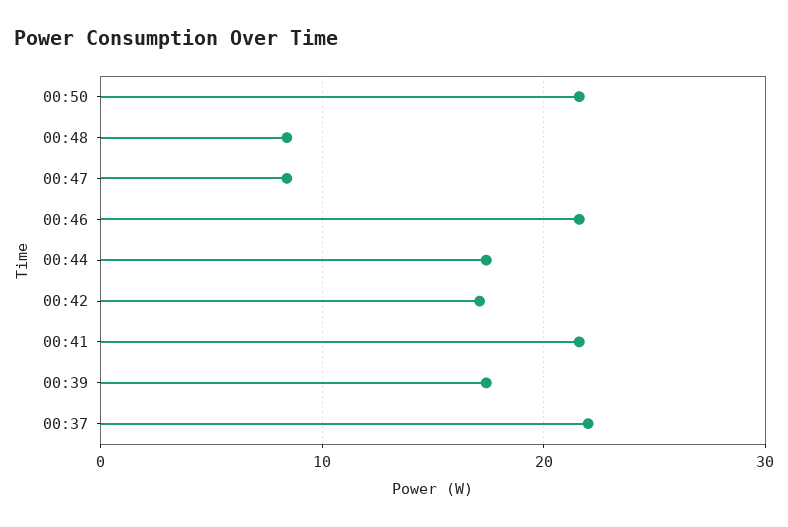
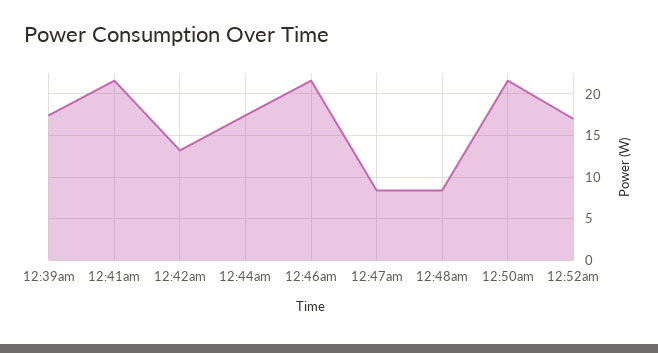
00:42: 17 -> 13
00:37: 22 -> none
12:52am: none -> 17

